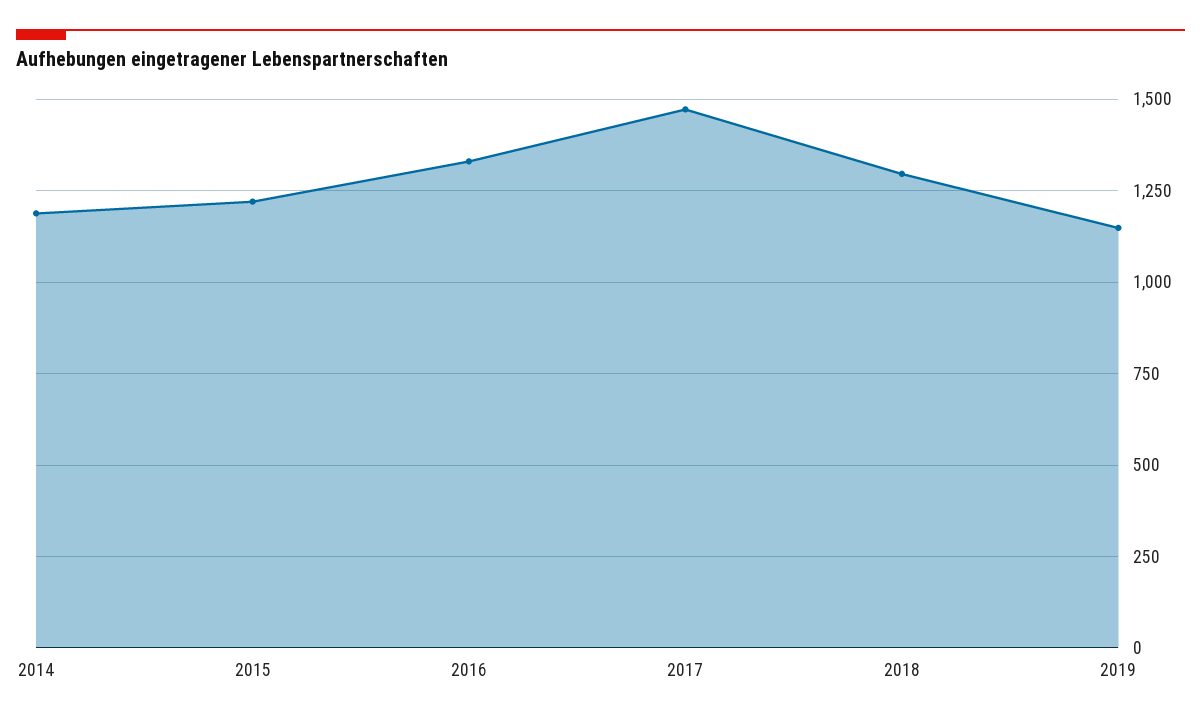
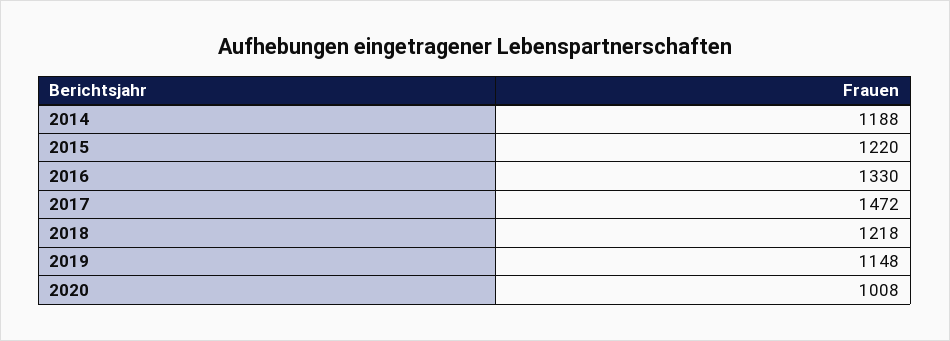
2018: 1300 -> 1218
2020: none -> 1008

